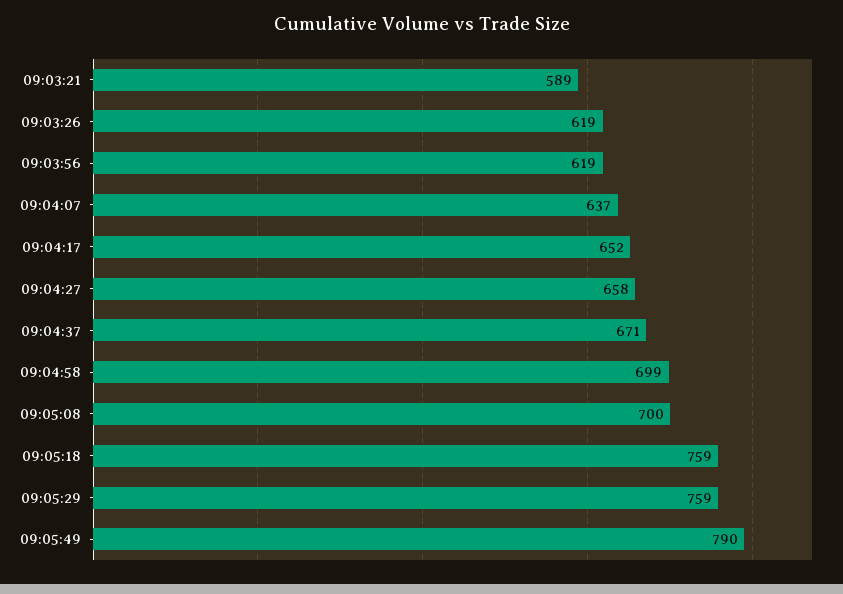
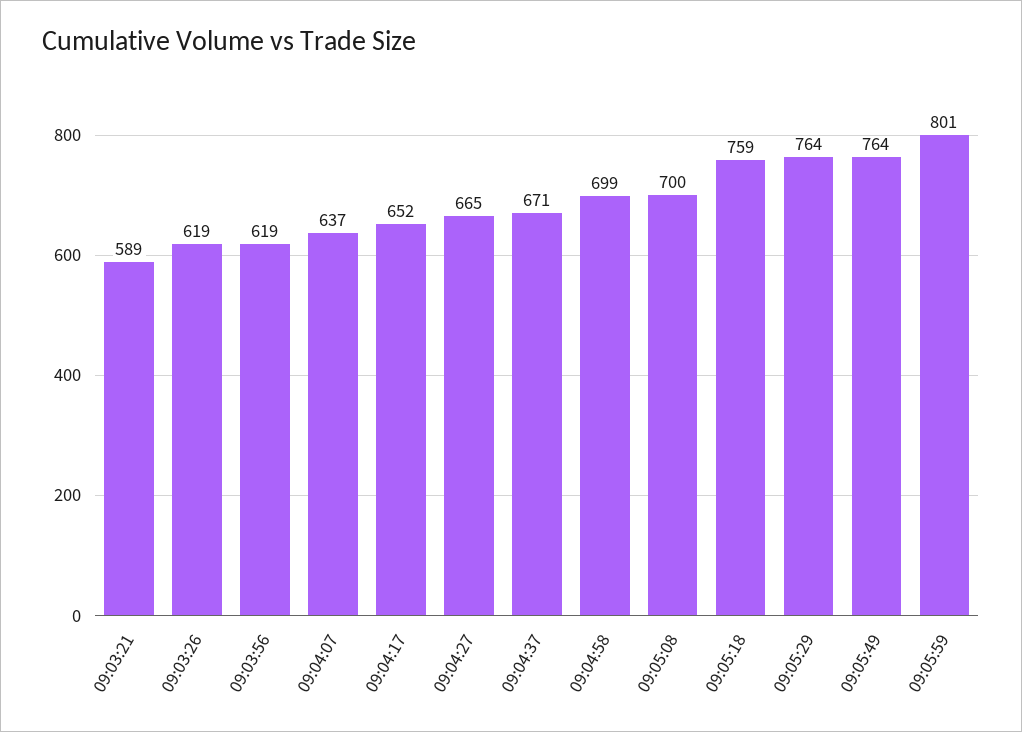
09:04:27: 658 -> 665
09:05:29: 759 -> 764
09:05:49: 790 -> 764
09:05:59: none -> 801

